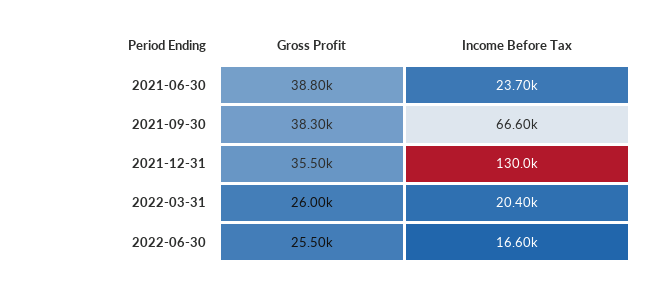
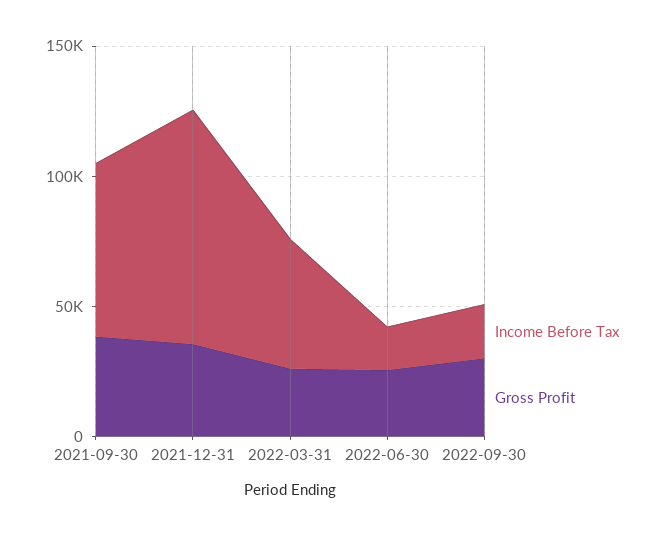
Gross Profit, 2021-06-30: 38800 -> none
Income Before Tax, 2021-06-30: 23700 -> none
Income Before Tax, 2021-12-31: 130000 -> 90000
Income Before Tax, 2022-03-31: 20400 -> 50000
Income Before Tax, 2022-09-30: none -> 20000
Gross Profit, 2022-09-30: none -> 30000

